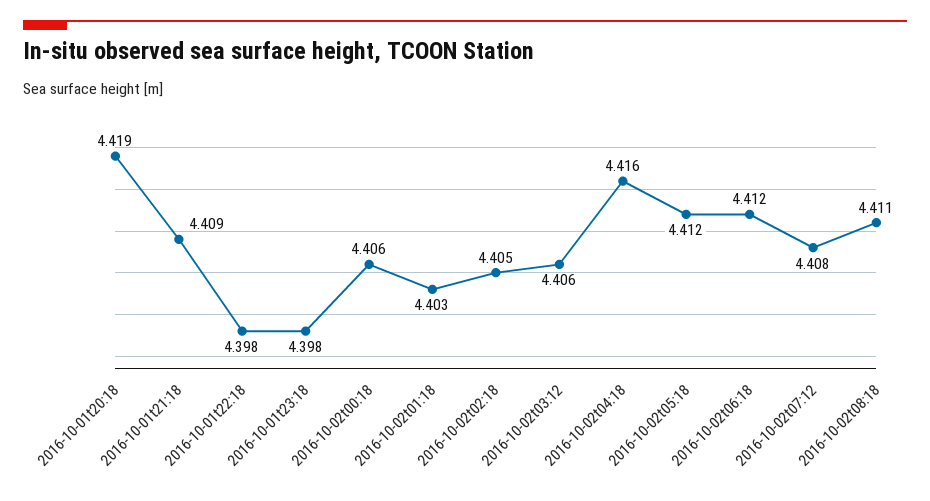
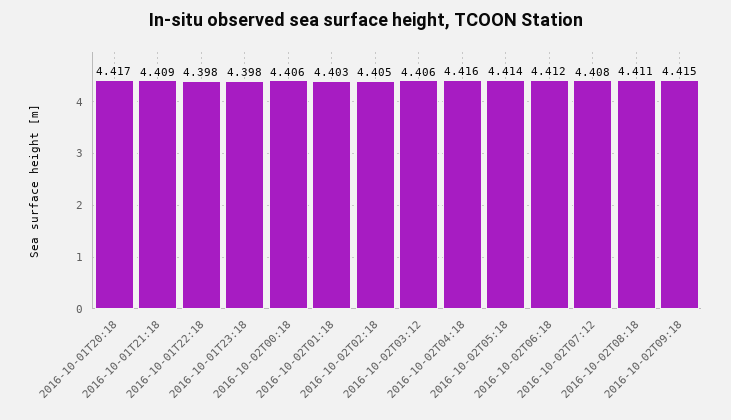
2016-10-01t20:18: 4.419 -> 4.417
2016-10-02t05:18: 4.412 -> 4.414
2016-10-02T09:18: none -> 4.415

